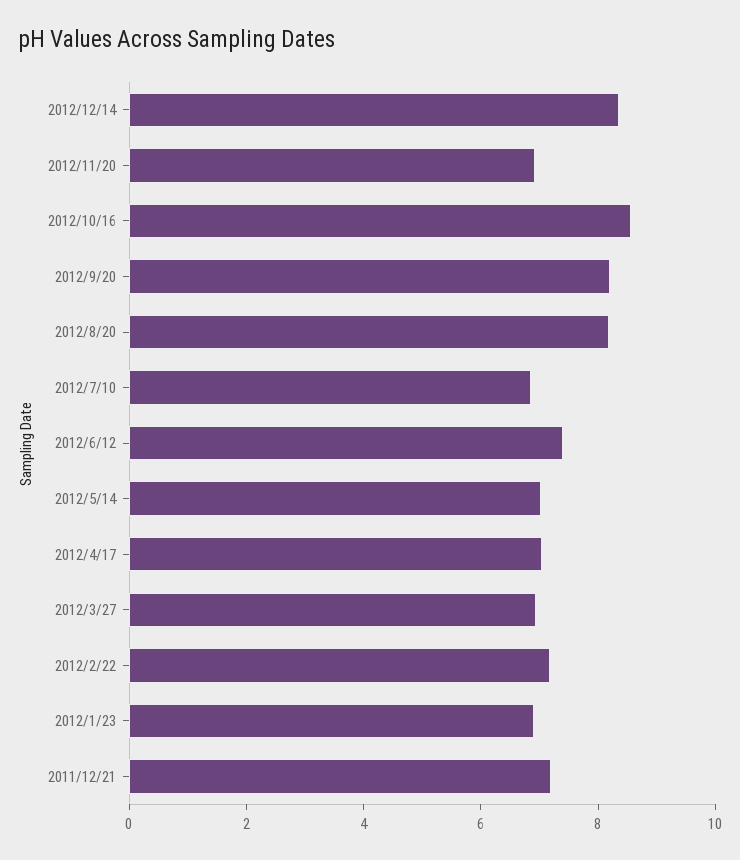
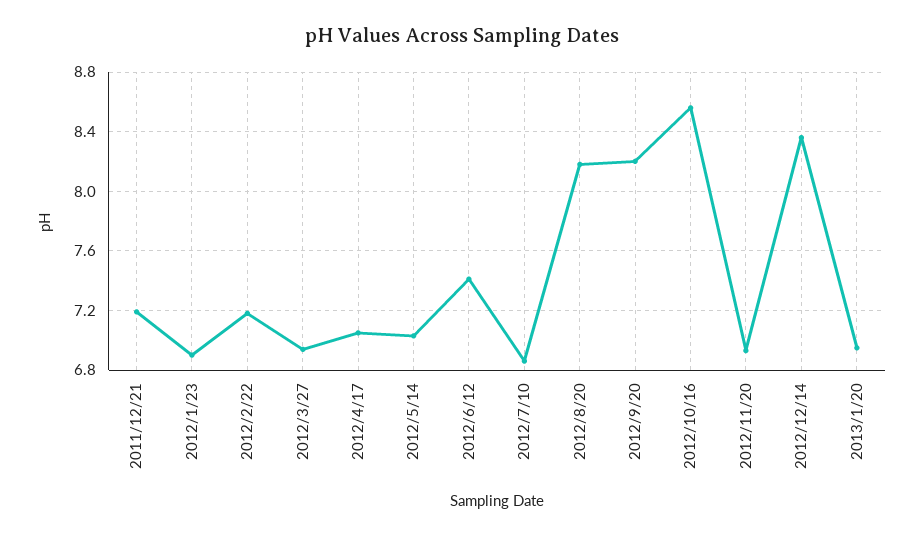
2013/1/20: none -> 6.95

